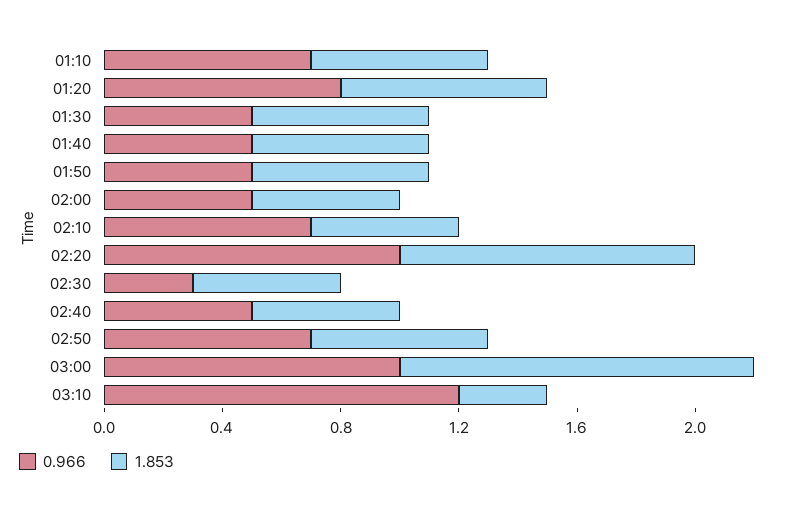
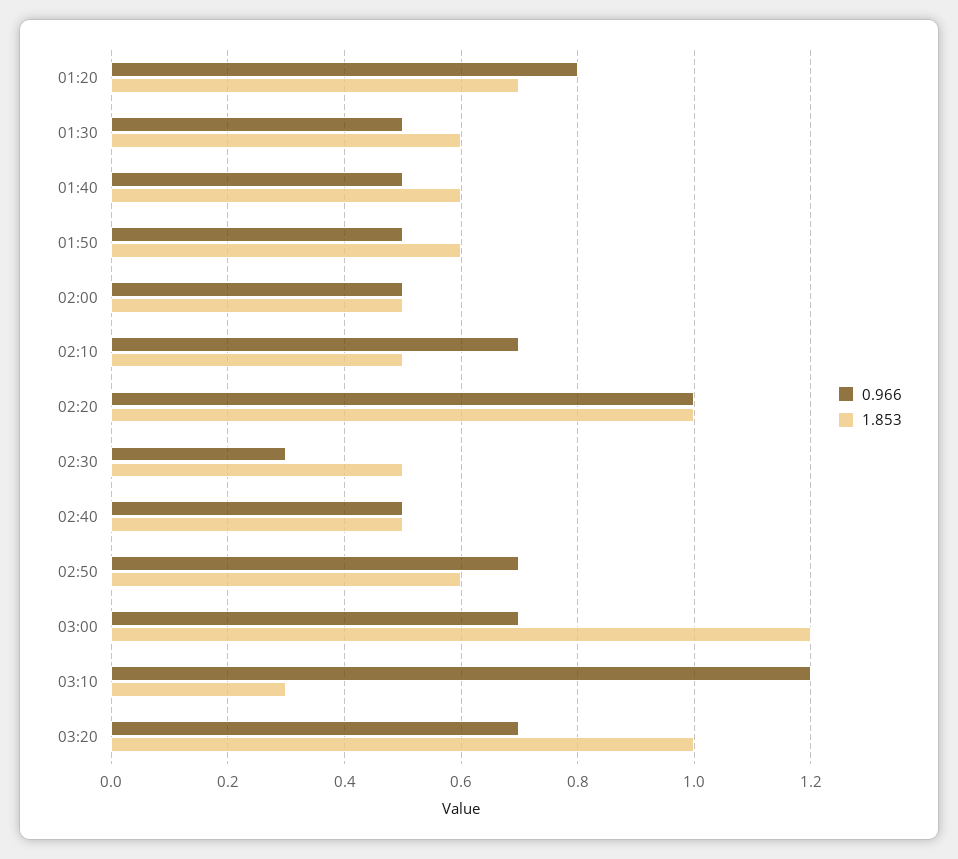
0.966, 01:10: 0.7 -> none
1.853, 01:10: 0.6 -> none
0.966, 03:00: 1 -> 0.7
0.966, 03:20: none -> 0.7
1.853, 03:20: none -> 1

